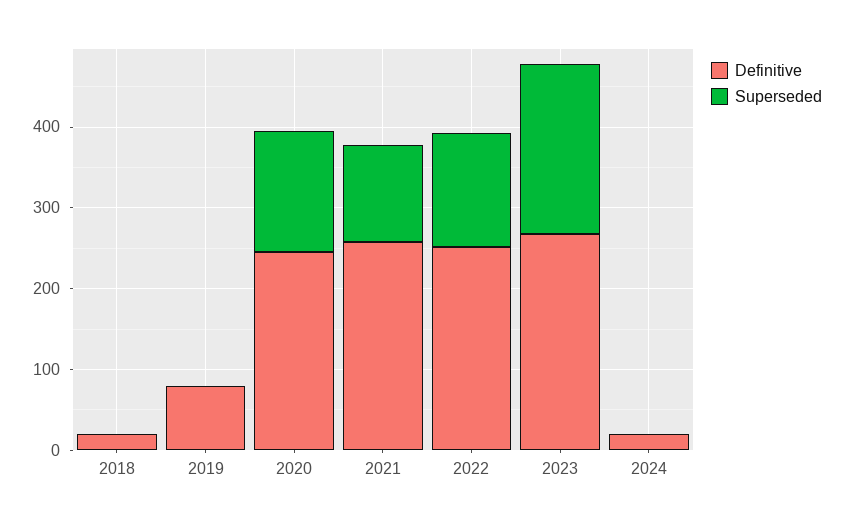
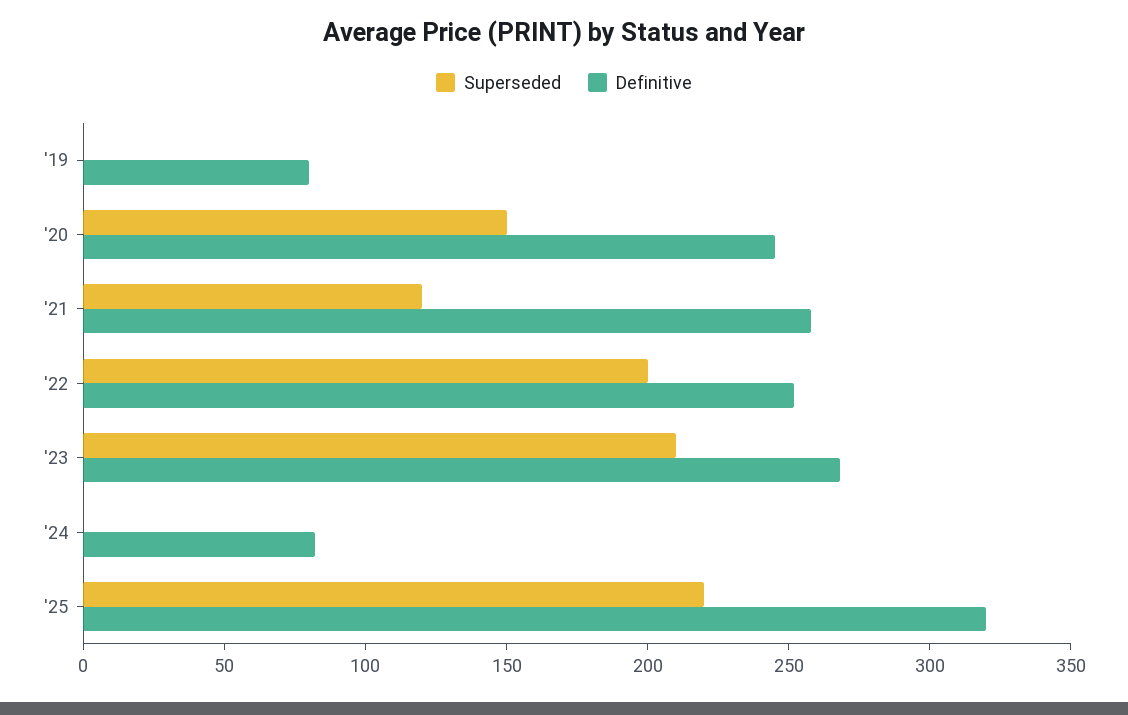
Definitive, 2018: 20 -> none
Superseded, 2018: 0 -> none
Superseded, 2022: 140 -> 200
Definitive, 2024: 20 -> 80
Superseded, '25: none -> 220
Definitive, '25: none -> 320

